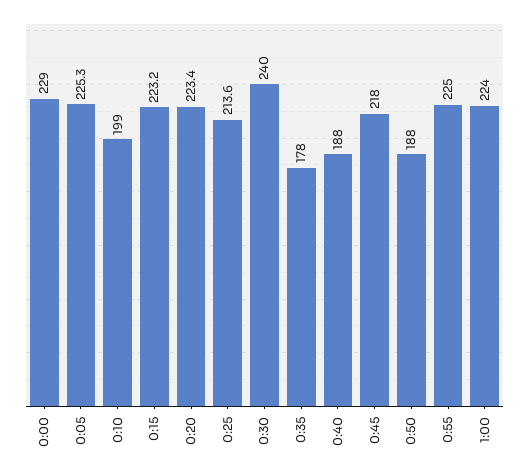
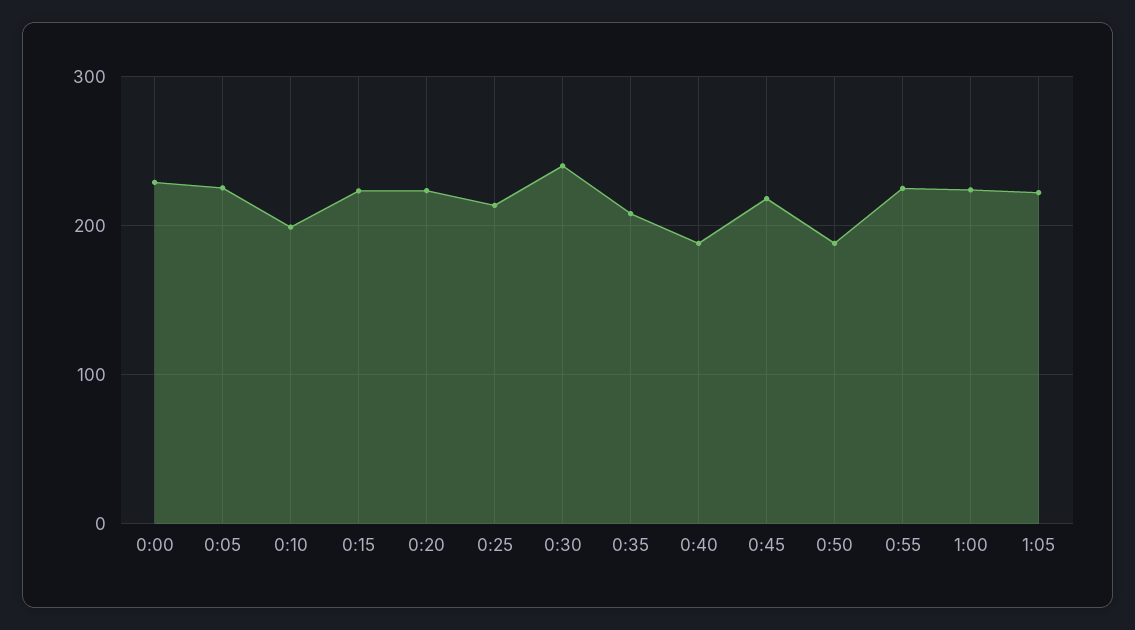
0:35: 178 -> 210
1:05: none -> 220

